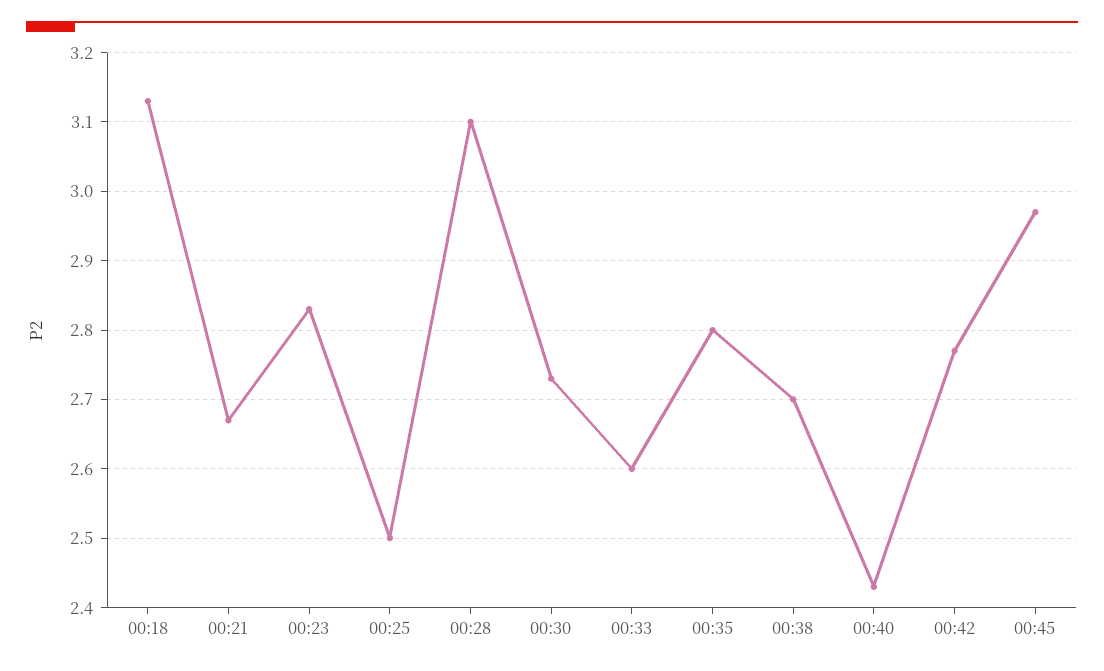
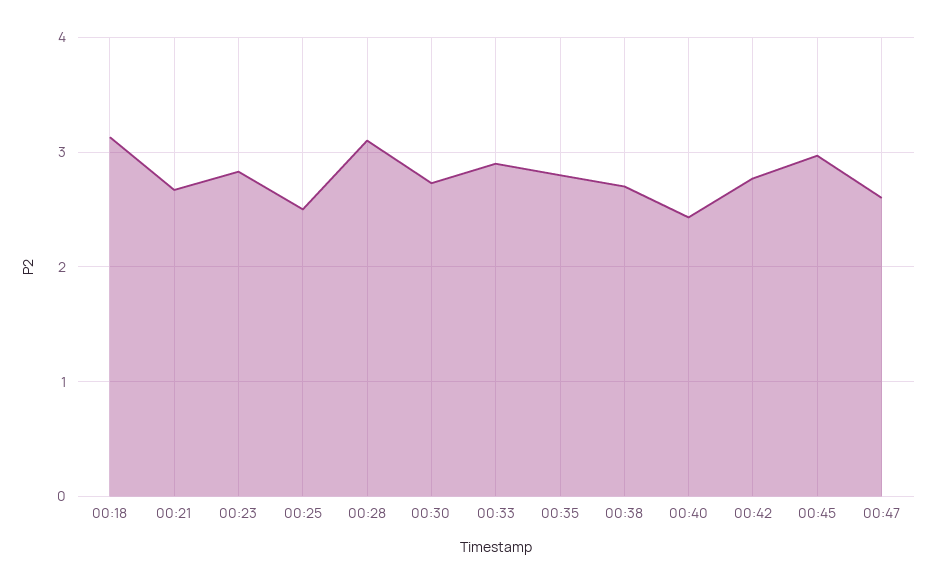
00:33: 2.6 -> 2.9
00:47: none -> 2.6

